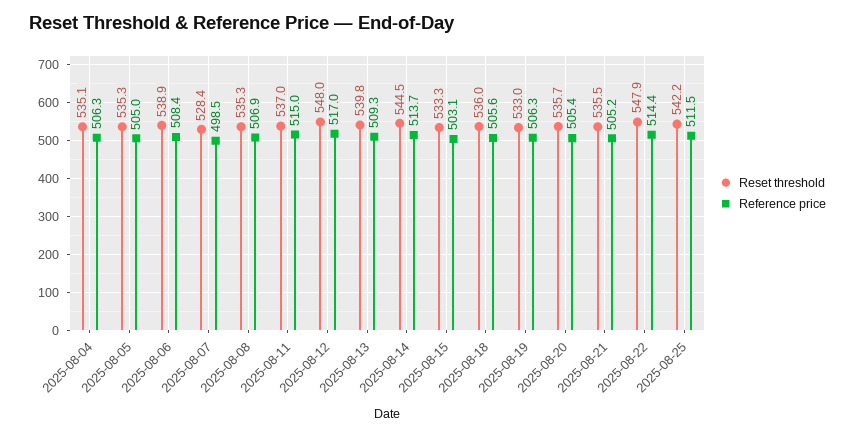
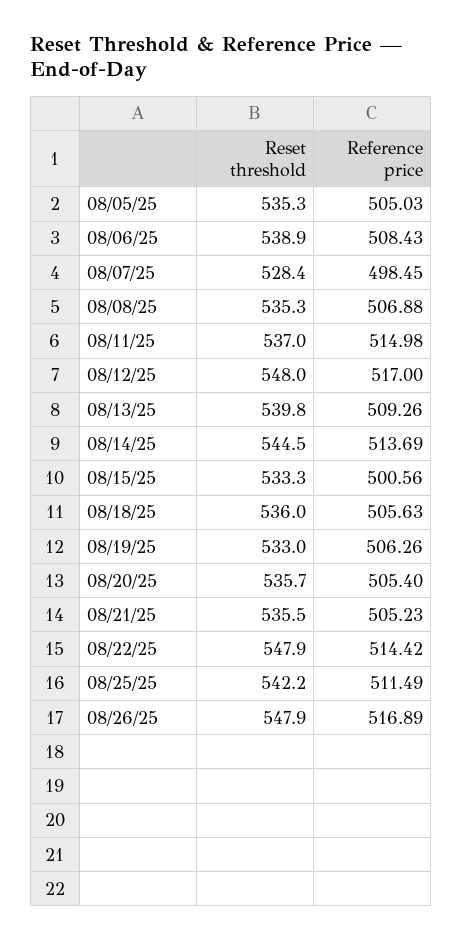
Reset threshold, 2025-08-04: 535.1 -> none
Reference price, 2025-08-04: 506.3 -> none
Reference price, 2025-08-15: 503.1 -> 500.56
Reset threshold, 08/26/25: none -> 547.9
Reference price, 08/26/25: none -> 516.89

